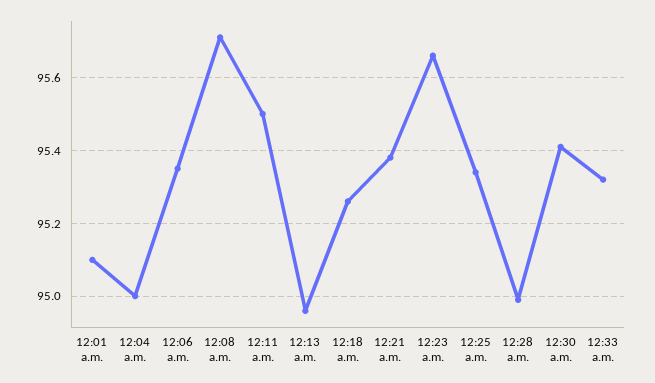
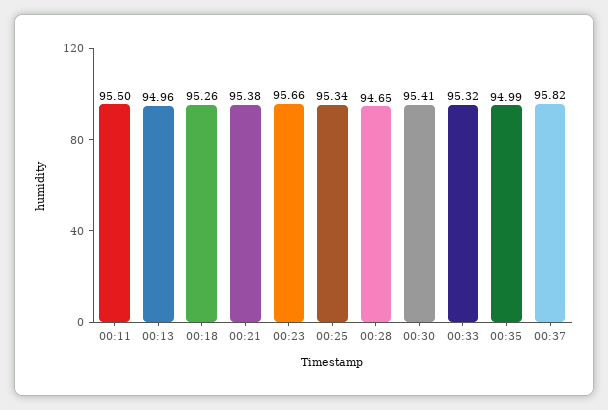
12:01 a.m.: 95.1 -> none
12:04 a.m.: 95 -> none
12:06 a.m.: 95.35 -> none
12:08 a.m.: 95.7 -> none
12:28 a.m.: 95 -> 94.65
00:35: none -> 94.99
00:37: none -> 95.82

